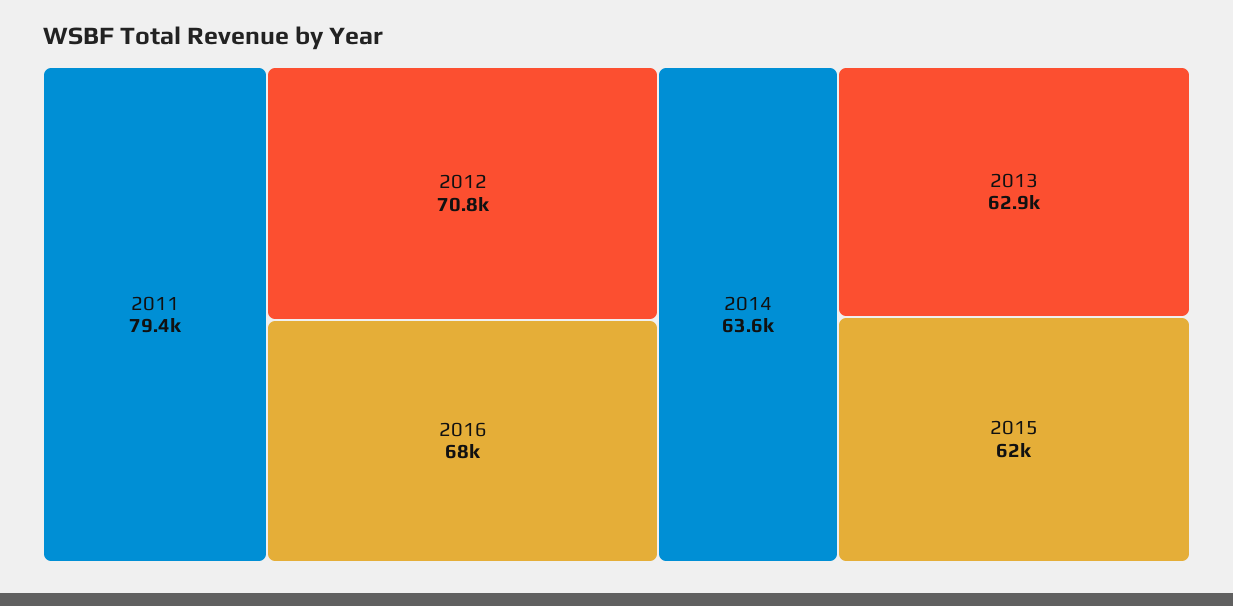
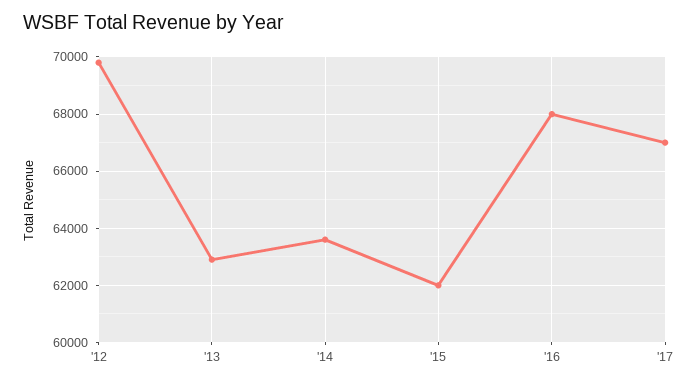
2011: 79400 -> none
2012: 70800 -> 69750
'17: none -> 67000

